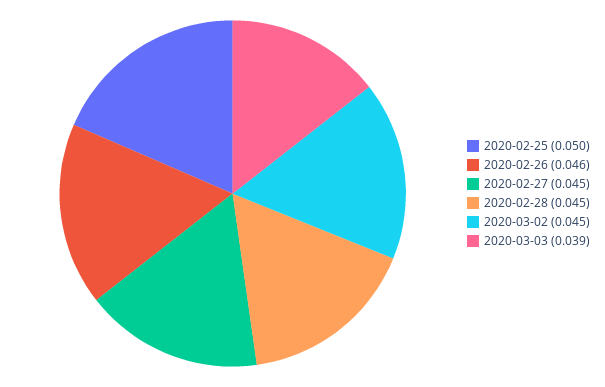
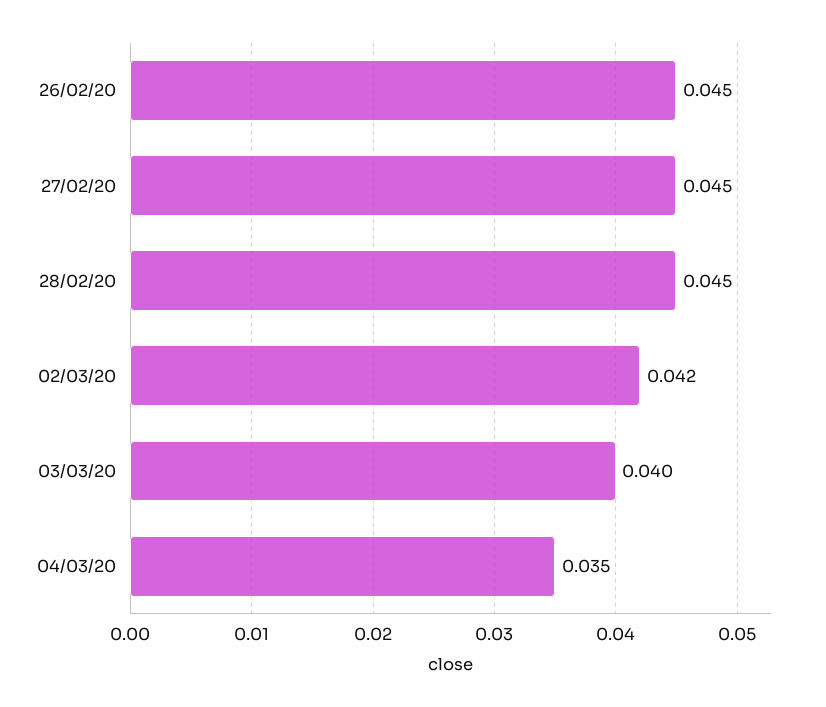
2020-02-25: 0.05 -> none
2020-02-26: 0.046 -> 0.045
2020-03-02: 0.045 -> 0.042
2020-03-03: 0.039 -> 0.04
04/03/20: none -> 0.035

